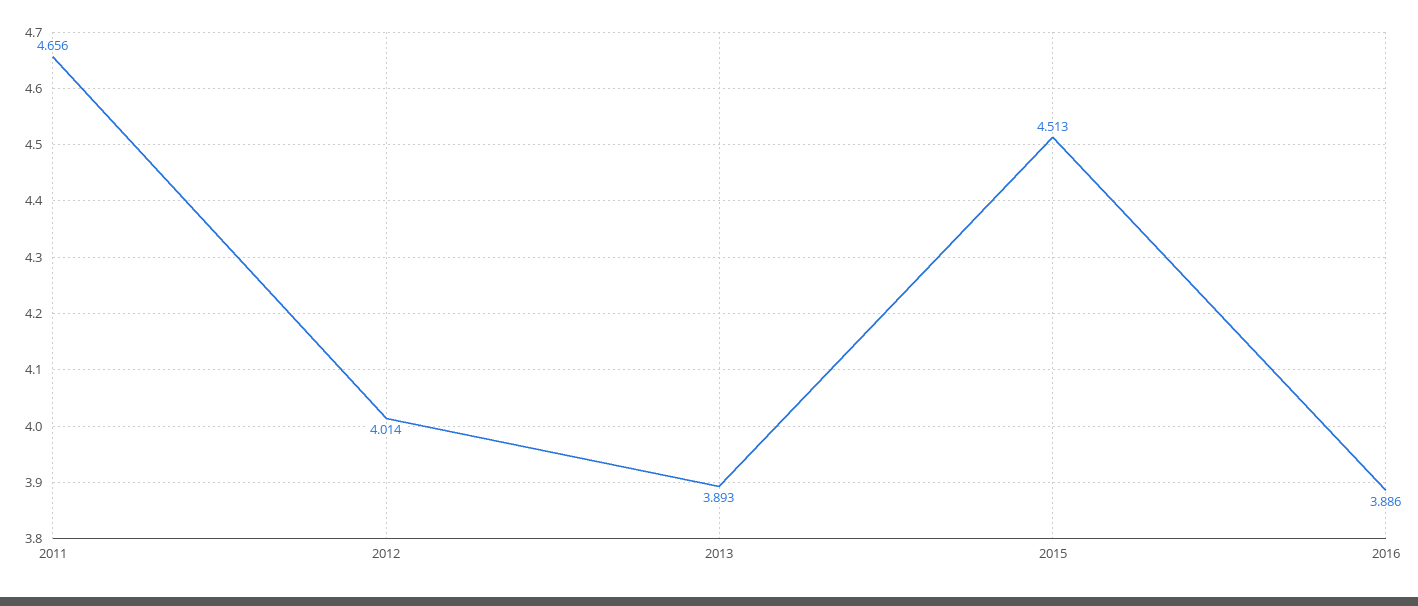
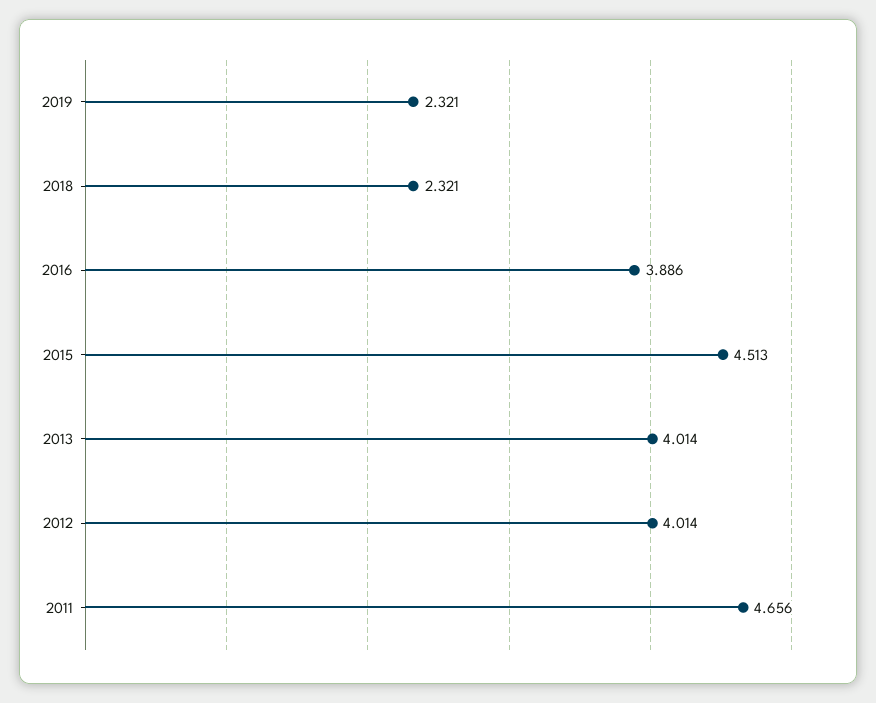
2013: 3.893 -> 4.014
2019: none -> 2.321
2018: none -> 2.321

